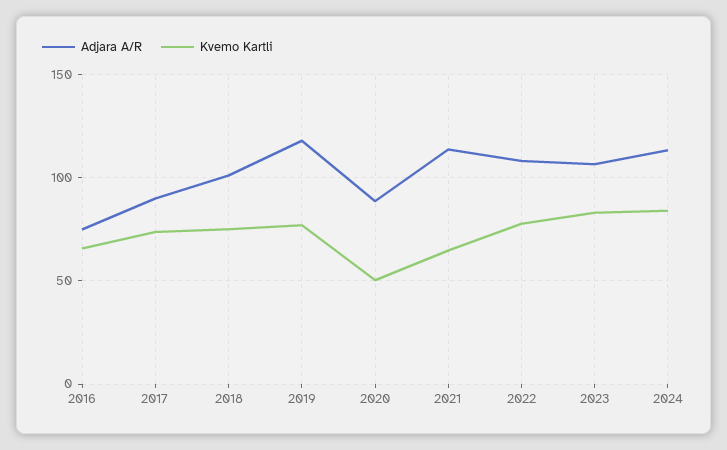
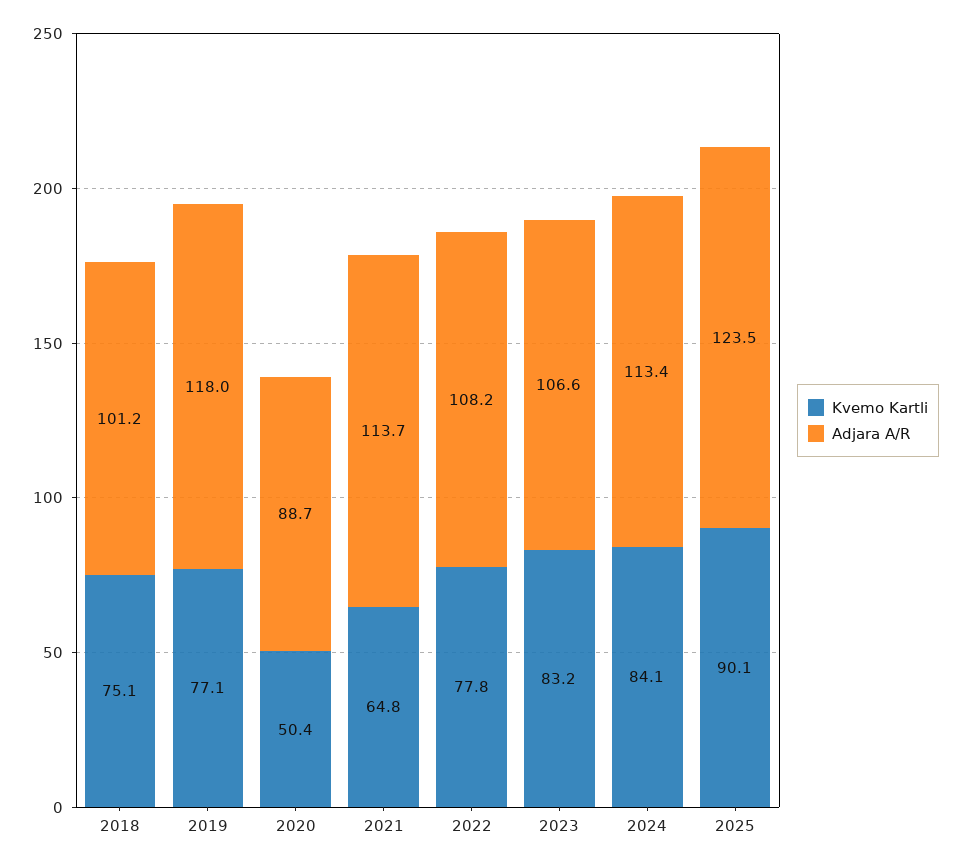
Adjara A/R, 2016: 75 -> none
Kvemo Kartli, 2016: 65 -> none
Adjara A/R, 2017: 90 -> none
Kvemo Kartli, 2017: 75 -> none
Kvemo Kartli, 2025: none -> 90.1
Adjara A/R, 2025: none -> 123.5

